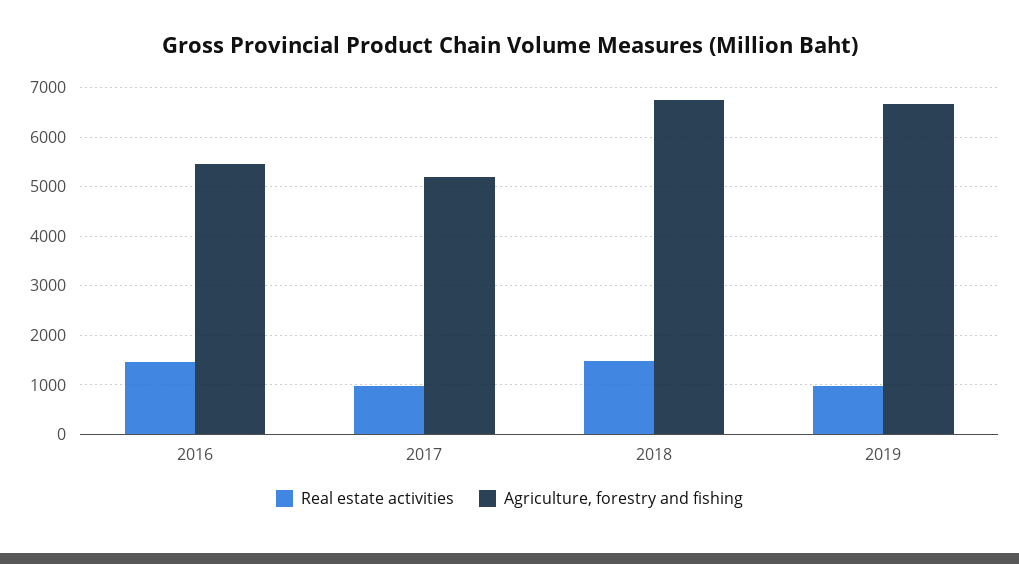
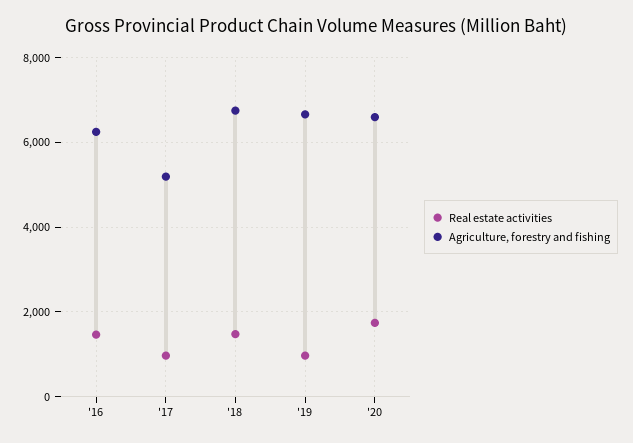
Agriculture, forestry and fishing, 2016: 5400 -> 6200
Real estate activities, '20: none -> 1800
Agriculture, forestry and fishing, '20: none -> 6600

